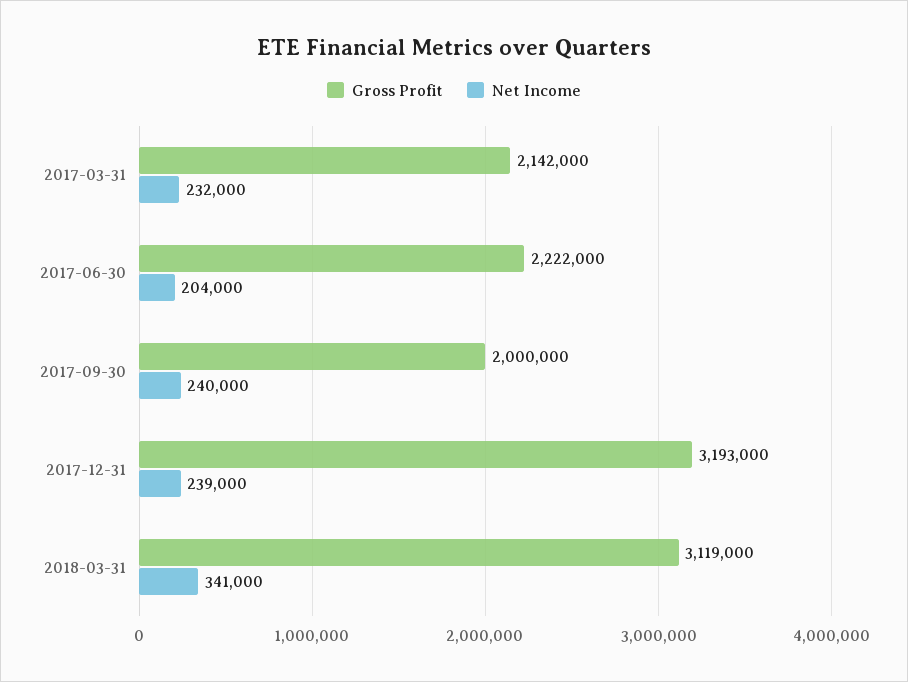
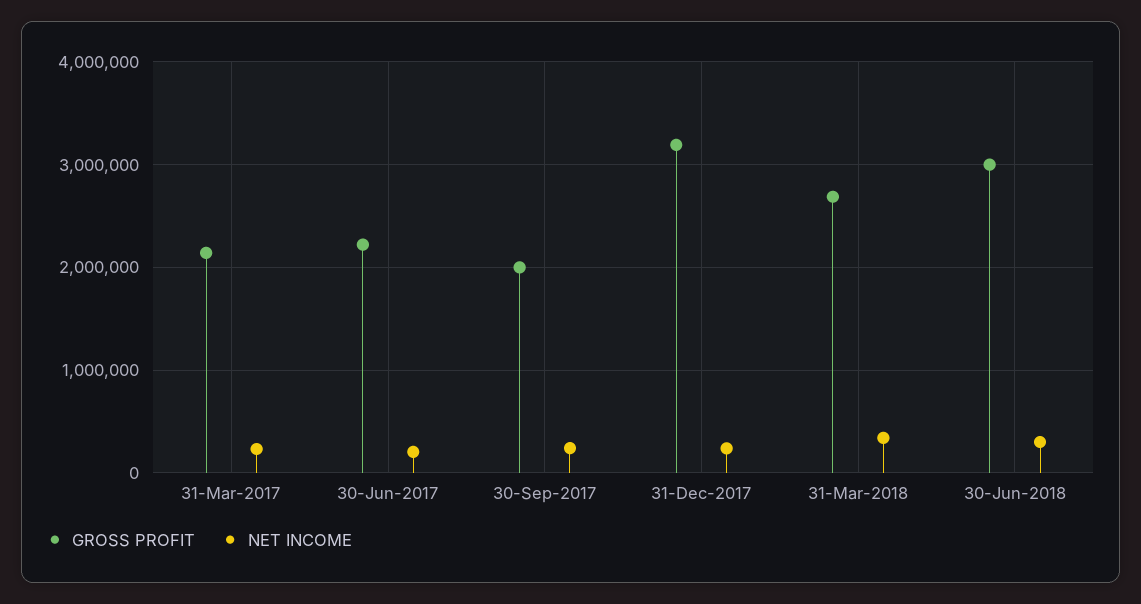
Gross Profit, 2018-03-31: 3119000 -> 2700000
Gross Profit, 30-Jun-2018: none -> 3000000
Net Income, 30-Jun-2018: none -> 300000

